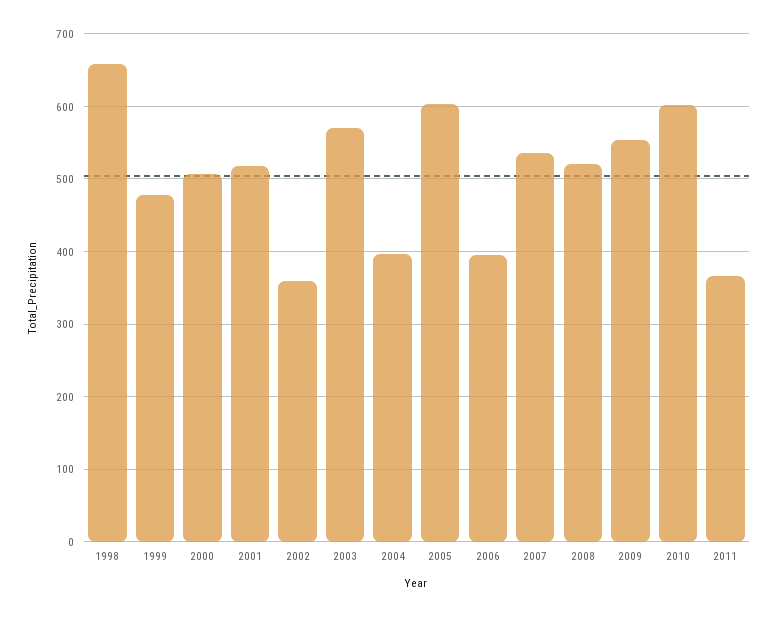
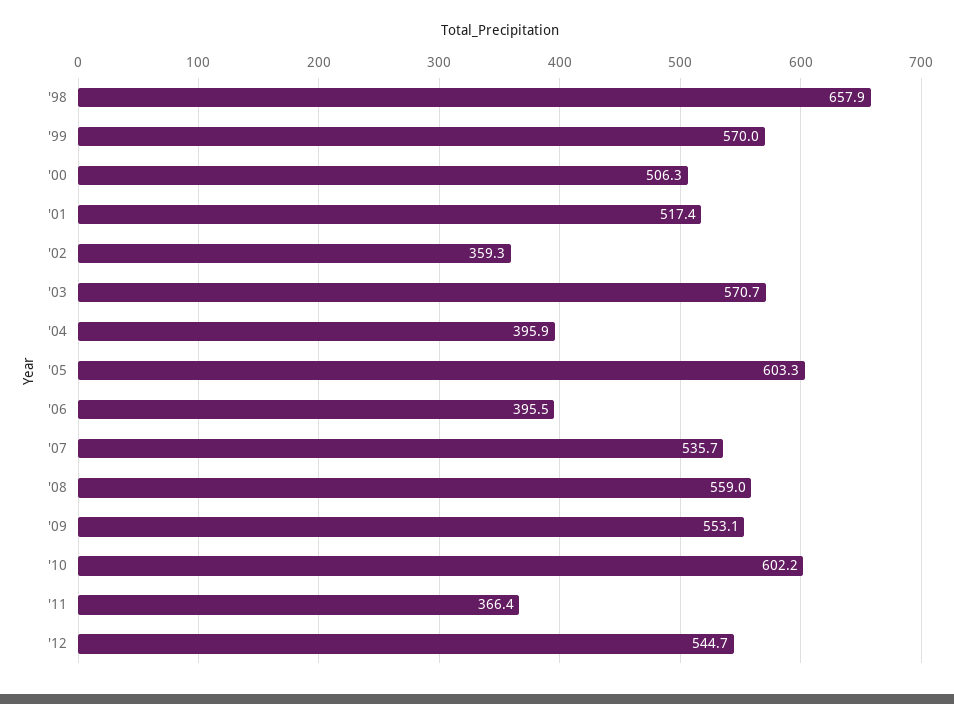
1999: 480 -> 570
2008: 520 -> 559
'12: none -> 544.7

